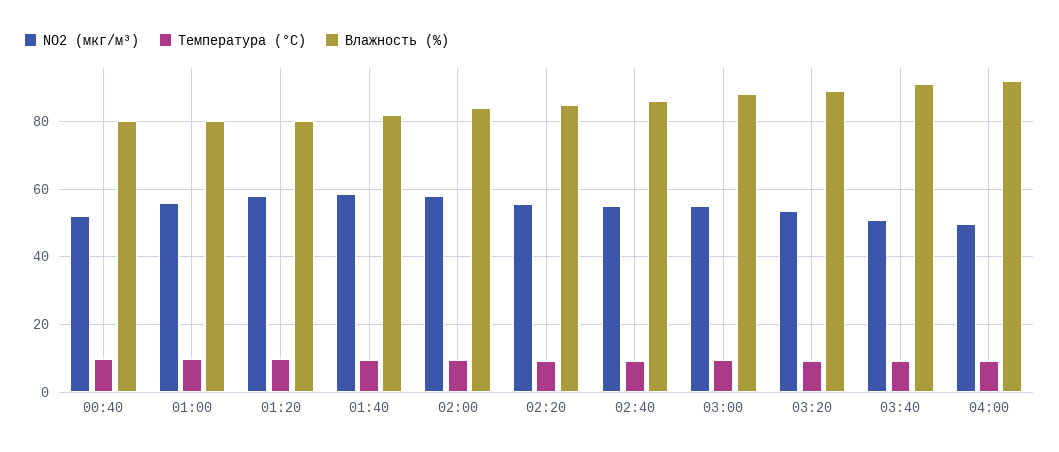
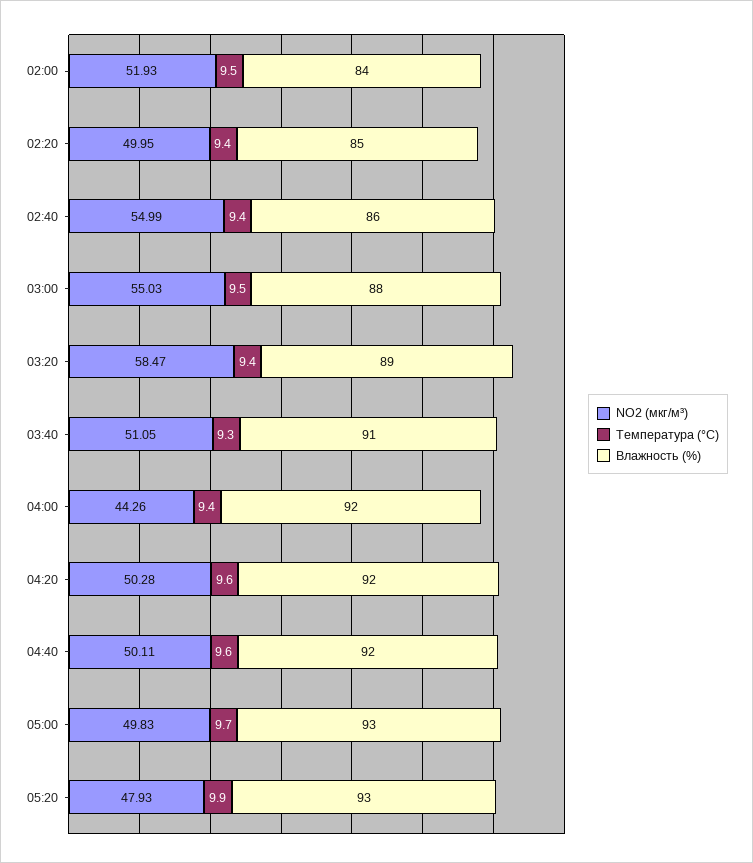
NO2 (мкг/м³), 00:40: 52 -> none
Температура (°C), 00:40: 10 -> none
Влажность (%), 00:40: 80 -> none
NO2 (мкг/м³), 01:00: 56 -> none
Температура (°C), 01:00: 10 -> none
Влажность (%), 01:00: 80 -> none
NO2 (мкг/м³), 01:20: 58 -> none
Температура (°C), 01:20: 10 -> none
Влажность (%), 01:20: 80 -> none
NO2 (мкг/м³), 01:40: 58 -> none
Температура (°C), 01:40: 10 -> none
Влажность (%), 01:40: 82 -> none
NO2 (мкг/м³), 02:00: 58 -> 51.93
NO2 (мкг/м³), 02:20: 56 -> 49.95
NO2 (мкг/м³), 03:20: 54 -> 58.47
NO2 (мкг/м³), 04:00: 50 -> 44.26
NO2 (мкг/м³), 04:20: none -> 50.28
Температура (°C), 04:20: none -> 9.6
Влажность (%), 04:20: none -> 92
NO2 (мкг/м³), 04:40: none -> 50.11
Температура (°C), 04:40: none -> 9.6
Влажность (%), 04:40: none -> 92
NO2 (мкг/м³), 05:00: none -> 49.83
Температура (°C), 05:00: none -> 9.7
Влажность (%), 05:00: none -> 93
NO2 (мкг/м³), 05:20: none -> 47.93
Температура (°C), 05:20: none -> 9.9
Влажность (%), 05:20: none -> 93

